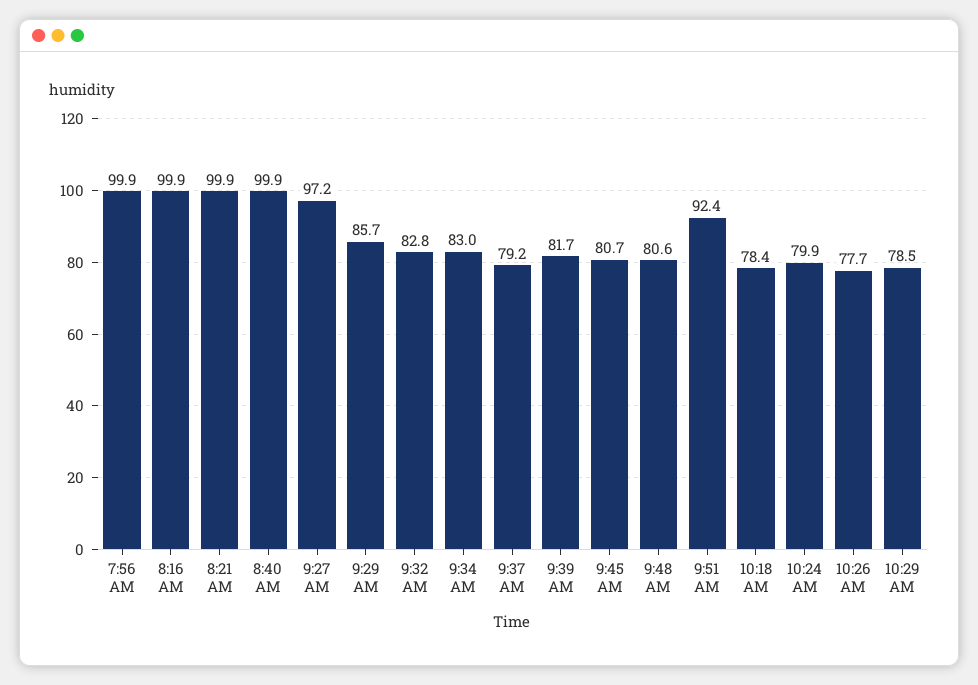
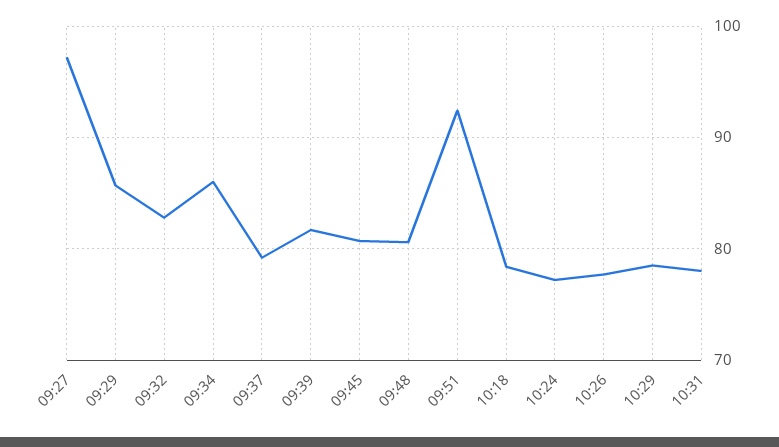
7:56 AM: 99.9 -> none
8:16 AM: 99.9 -> none
8:21 AM: 99.9 -> none
8:40 AM: 99.9 -> none
9:34 AM: 83 -> 86
10:24 AM: 79.9 -> 77
10:31: none -> 78

